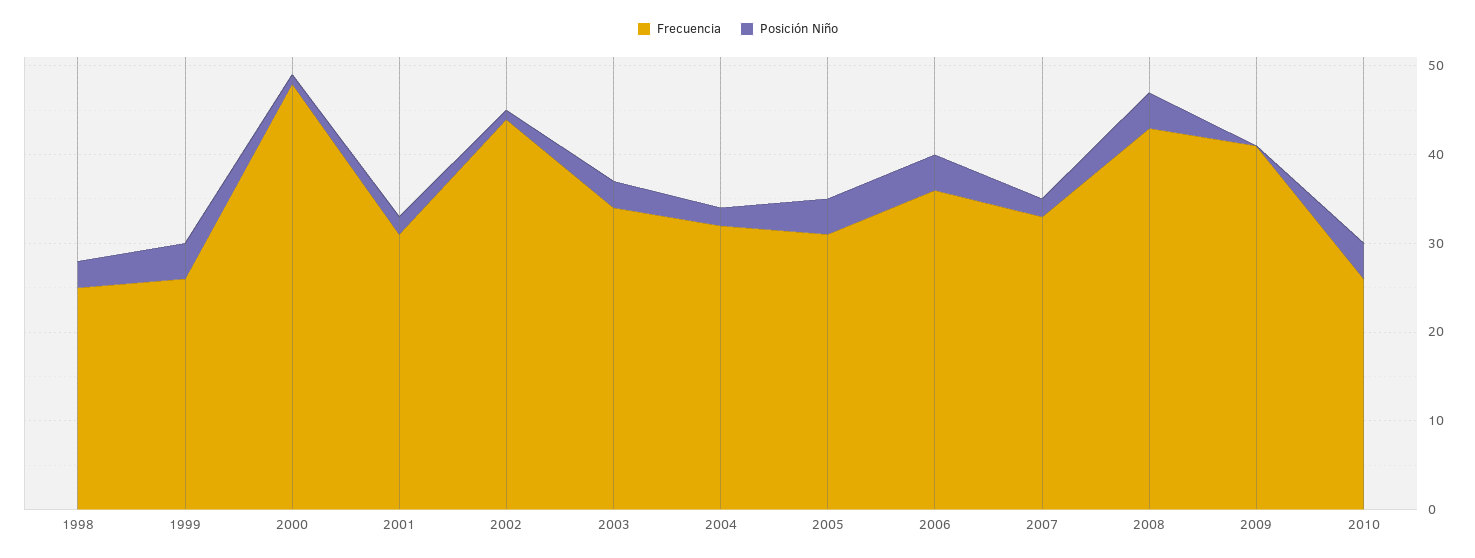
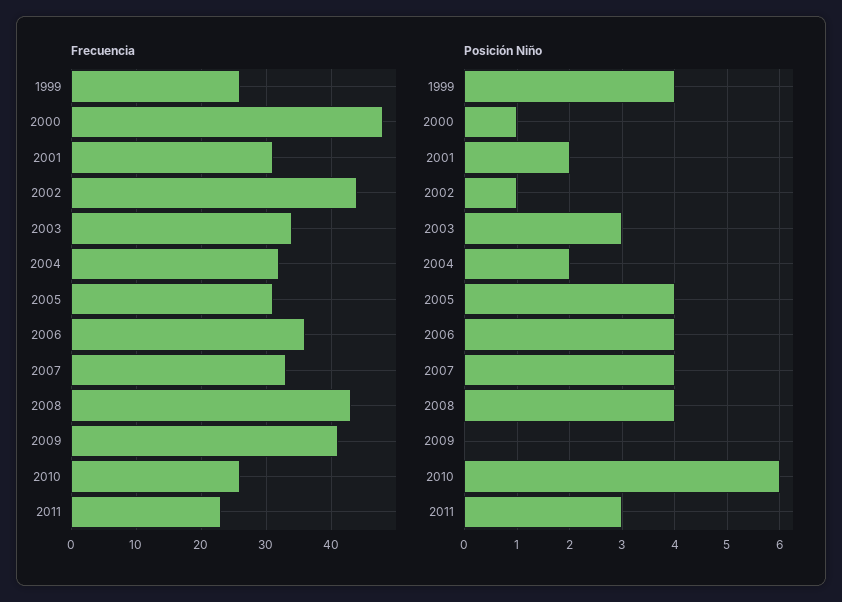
Frecuencia, 1998: 25 -> none
Posición Niño, 1998: 3 -> none
Posición Niño, 2007: 2 -> 4
Posición Niño, 2010: 4 -> 6
Frecuencia, 2011: none -> 23
Posición Niño, 2011: none -> 3

